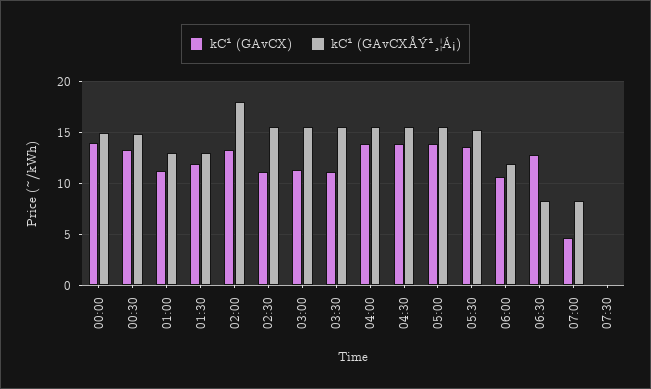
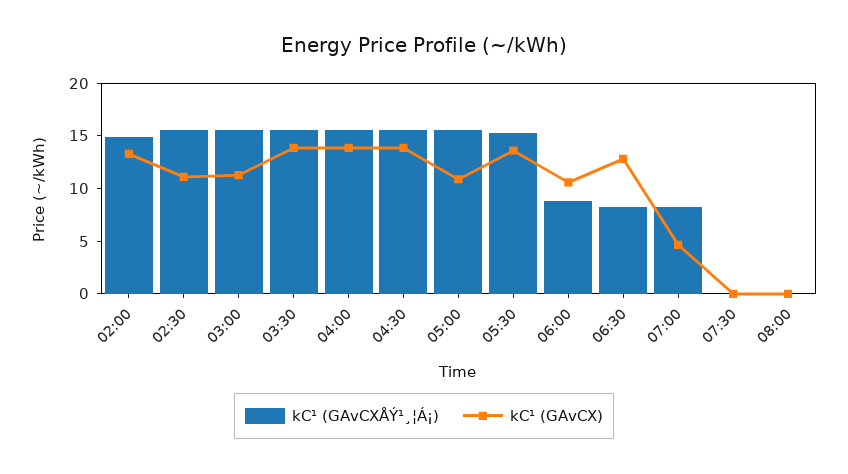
kC¹ (GAvCX), 00:00: 14 -> none
kC¹ (GAvCXÅÝ¹¸¦Á¡), 00:00: 15 -> none
kC¹ (GAvCX), 00:30: 13 -> none
kC¹ (GAvCXÅÝ¹¸¦Á¡), 00:30: 15 -> none
kC¹ (GAvCX), 01:00: 11 -> none
kC¹ (GAvCXÅÝ¹¸¦Á¡), 01:00: 13 -> none
kC¹ (GAvCX), 01:30: 12 -> none
kC¹ (GAvCXÅÝ¹¸¦Á¡), 01:30: 13 -> none
kC¹ (GAvCXÅÝ¹¸¦Á¡), 02:00: 18 -> 15
kC¹ (GAvCX), 03:30: 11 -> 14
kC¹ (GAvCX), 05:00: 14 -> 11
kC¹ (GAvCXÅÝ¹¸¦Á¡), 06:00: 12 -> 9
kC¹ (GAvCXÅÝ¹¸¦Á¡), 08:00: none -> 0
kC¹ (GAvCX), 08:00: none -> 0

